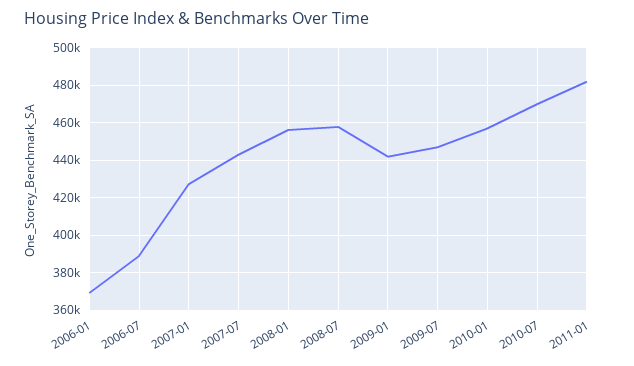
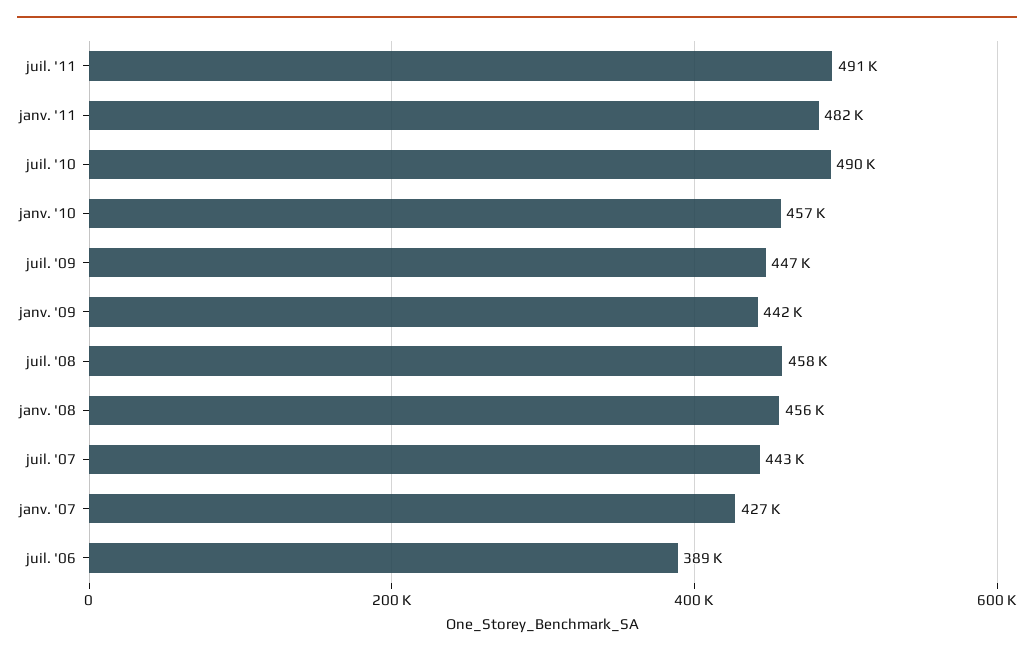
2006-01: 370000 -> none
2010-07: 470000 -> 490000
juil. '11: none -> 491000

